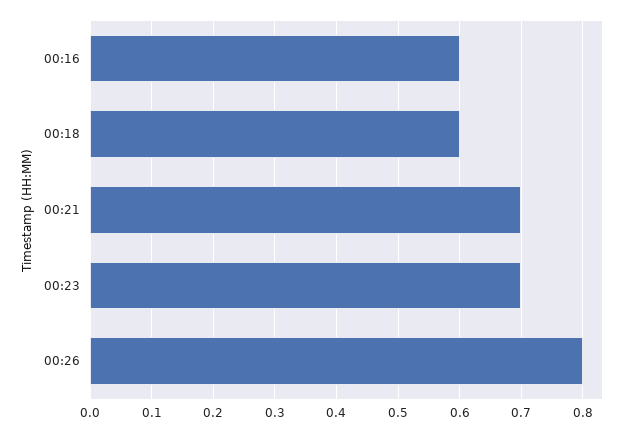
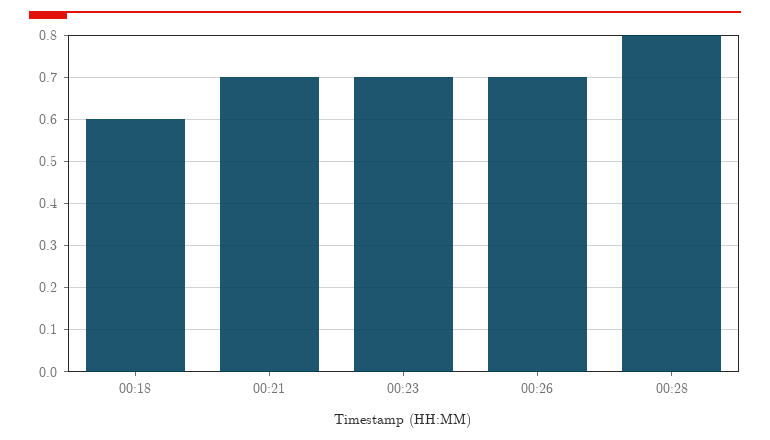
00:16: 0.6 -> none
00:26: 0.8 -> 0.7
00:28: none -> 0.8

